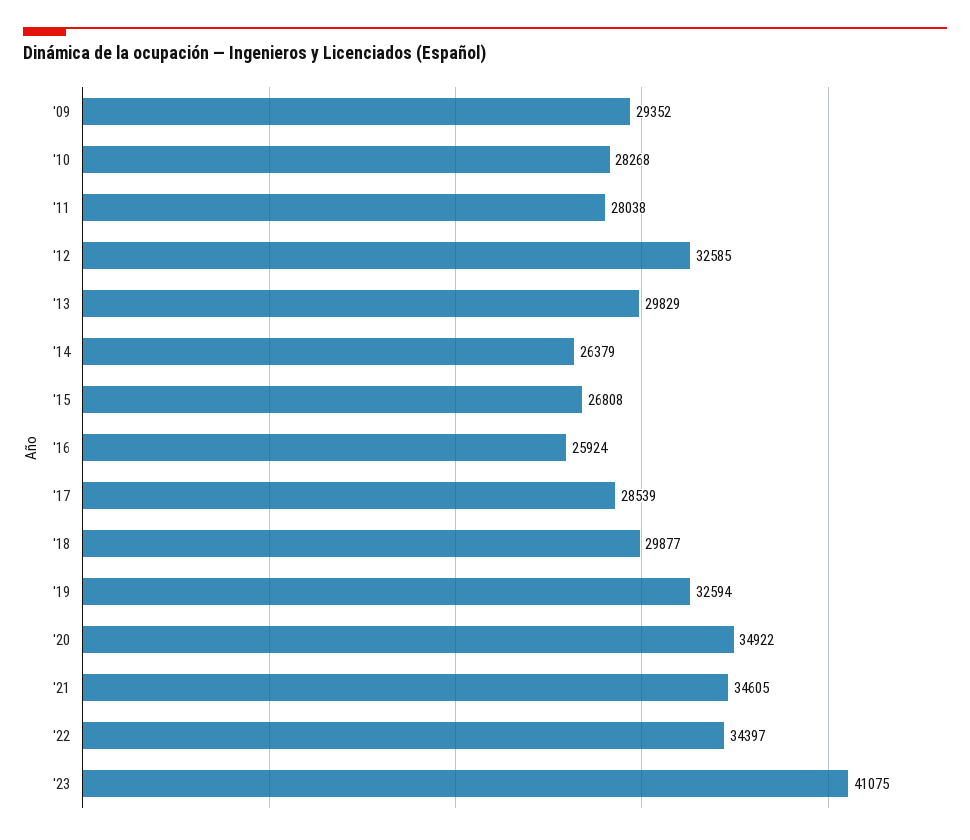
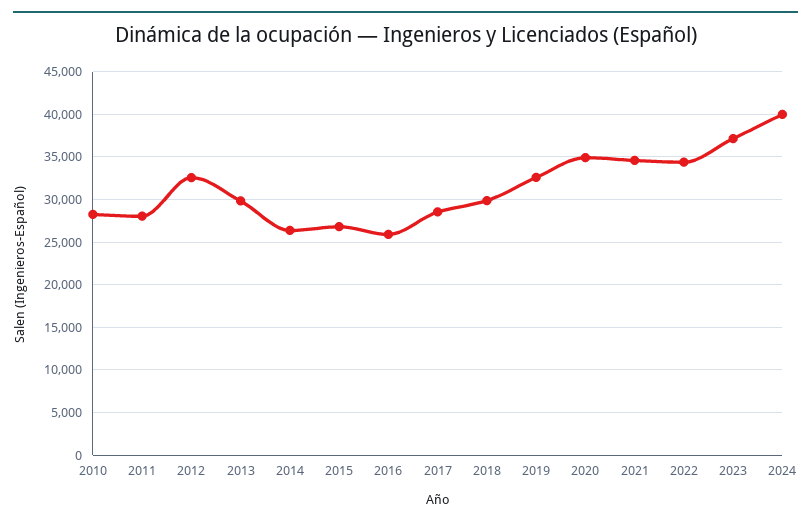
'09: 29352 -> none
'23: 41075 -> 37000
2024: none -> 40000

